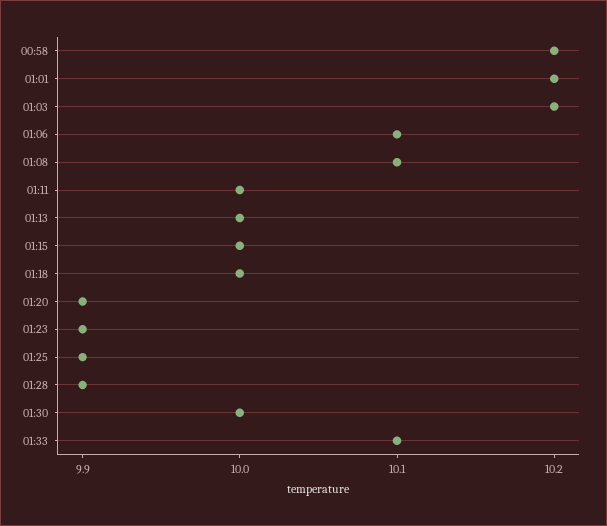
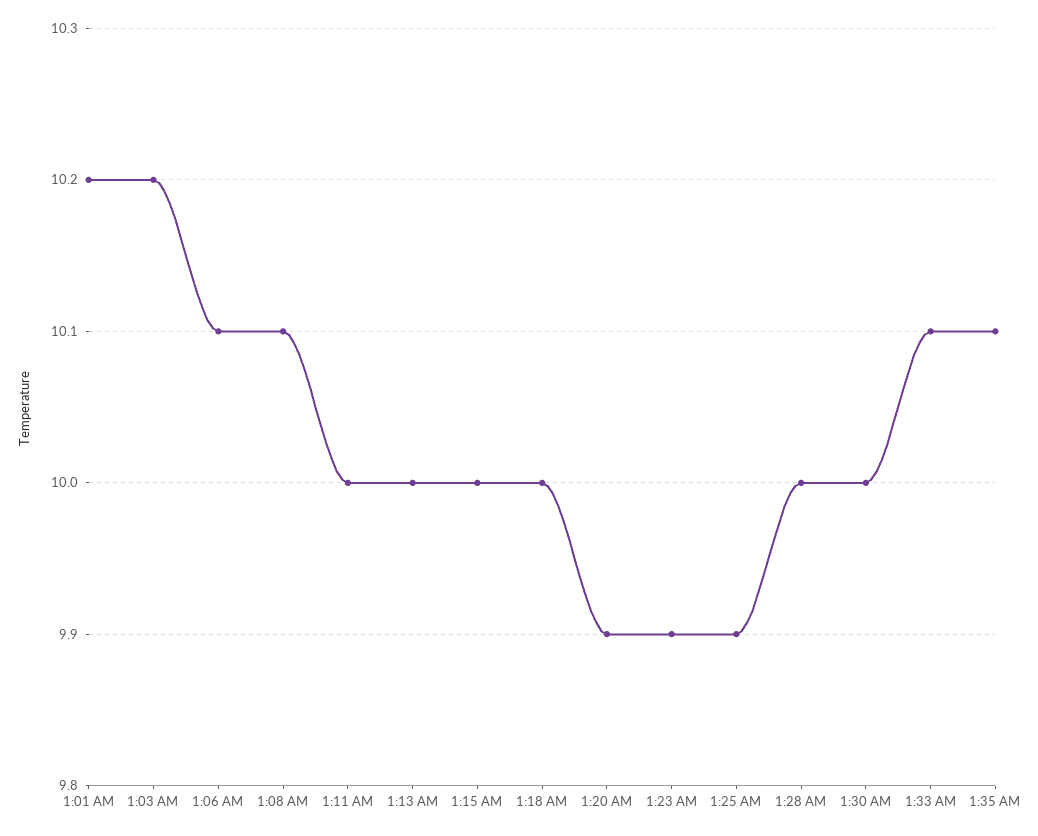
00:58: 10.2 -> none
01:28: 9.9 -> 10
1:35 AM: none -> 10.1

